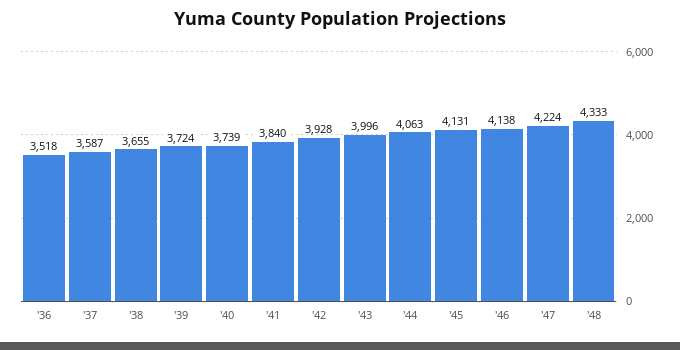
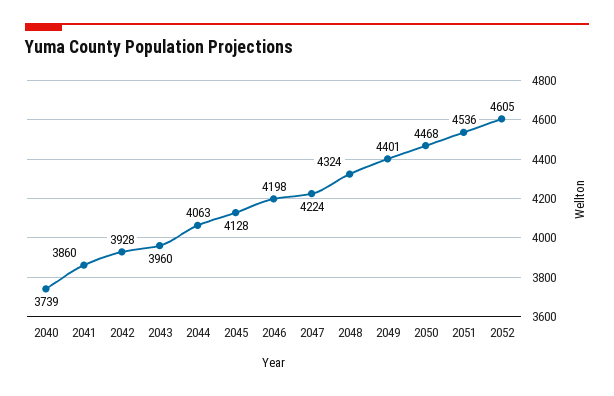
'36: 3518 -> none
'37: 3587 -> none
'38: 3655 -> none
'39: 3724 -> none
'41: 3840 -> 3860
'43: 3996 -> 3960
'45: 4131 -> 4128
'46: 4138 -> 4198
'48: 4333 -> 4324
2049: none -> 4401
2050: none -> 4468
2051: none -> 4536
2052: none -> 4605

